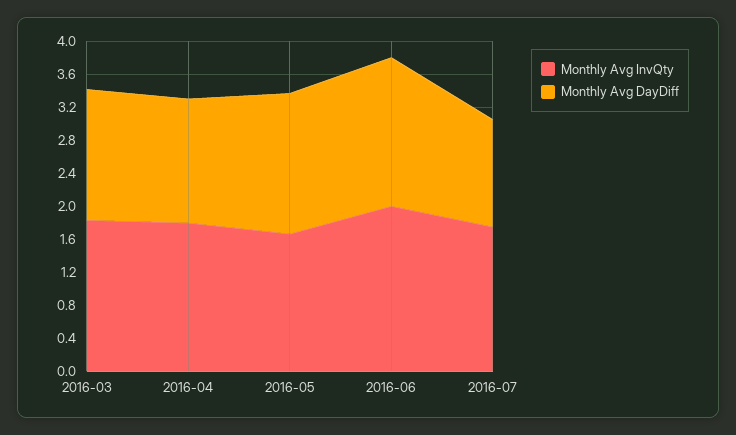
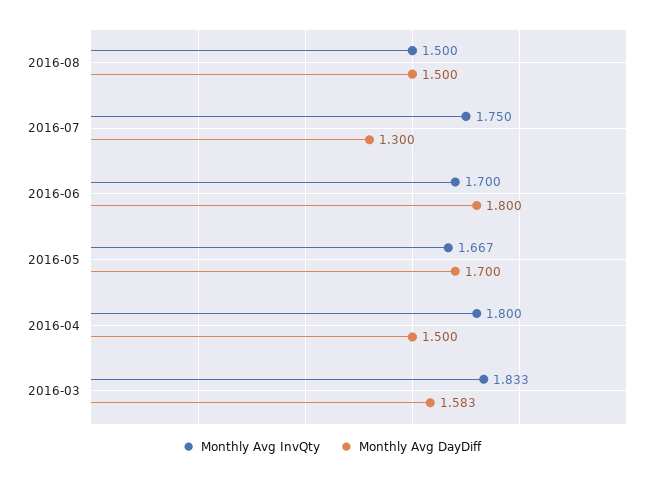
Monthly Avg InvQty, 2016-06: 2 -> 1.7
Monthly Avg InvQty, 2016-08: none -> 1.5
Monthly Avg DayDiff, 2016-08: none -> 1.5

